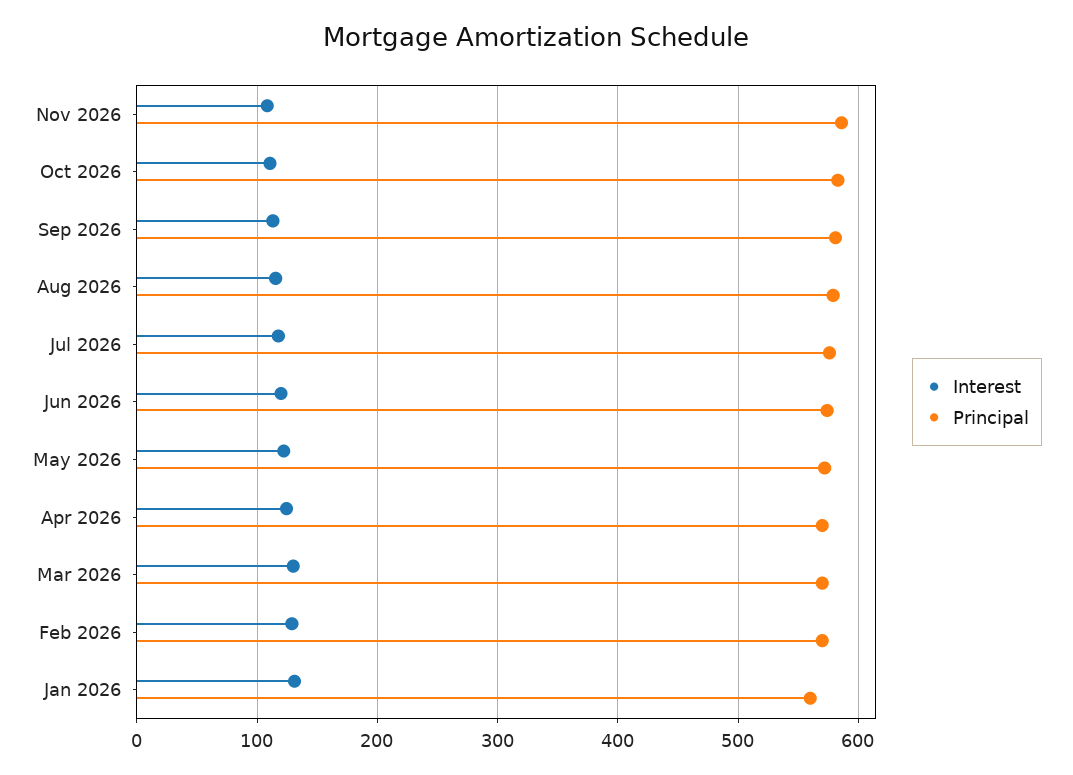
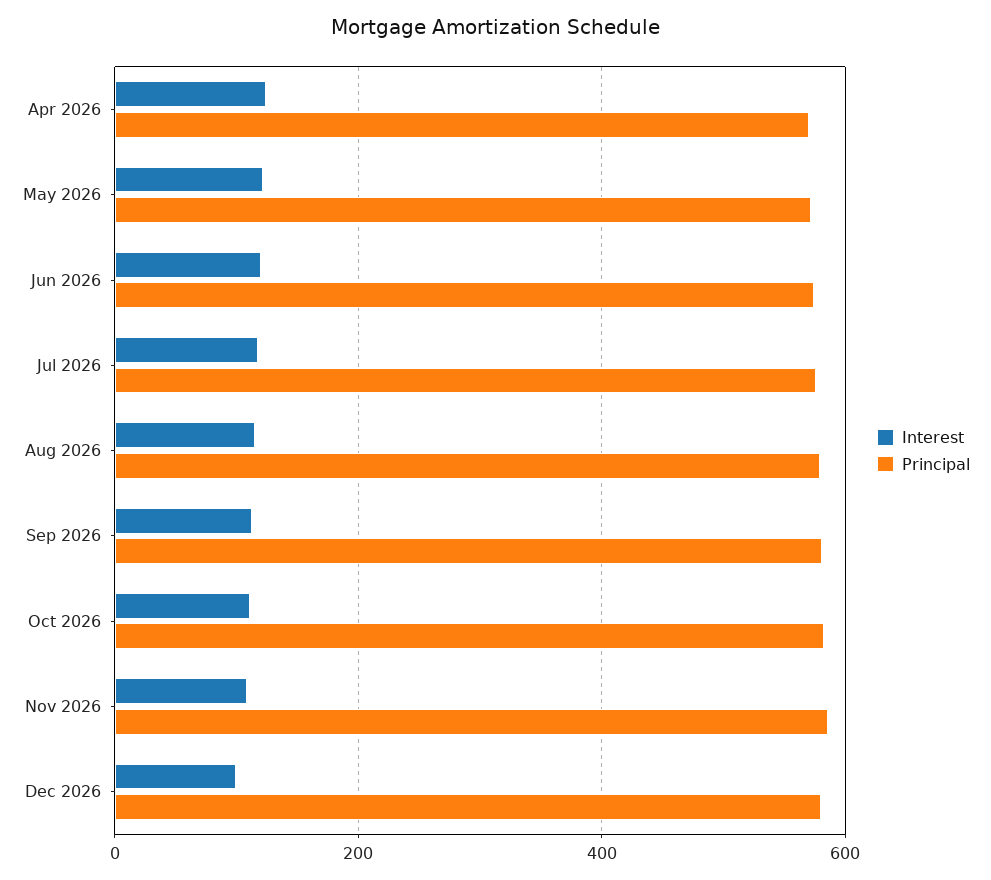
Interest, Mar 2026: 130 -> none
Principal, Mar 2026: 570 -> none
Interest, Feb 2026: 130 -> none
Principal, Feb 2026: 570 -> none
Interest, Jan 2026: 130 -> none
Principal, Jan 2026: 560 -> none
Interest, Dec 2026: none -> 100
Principal, Dec 2026: none -> 580

